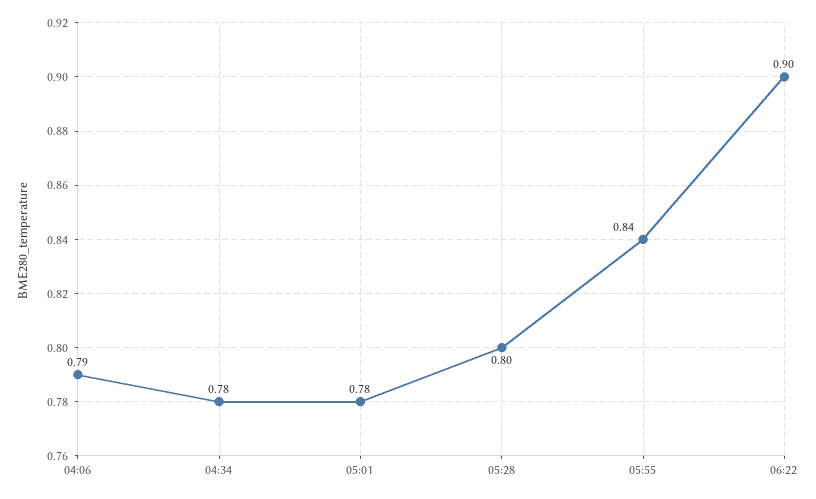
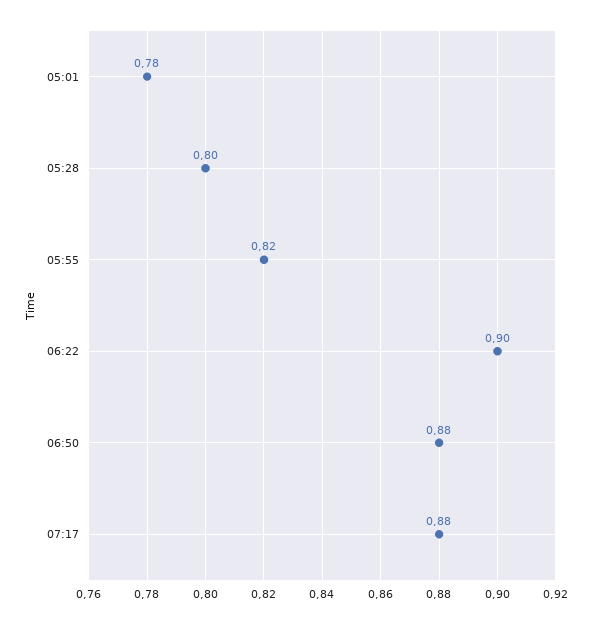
04:06: 0.79 -> none
04:34: 0.78 -> none
05:55: 0.84 -> 0.82
06:50: none -> 0.88
07:17: none -> 0.88

